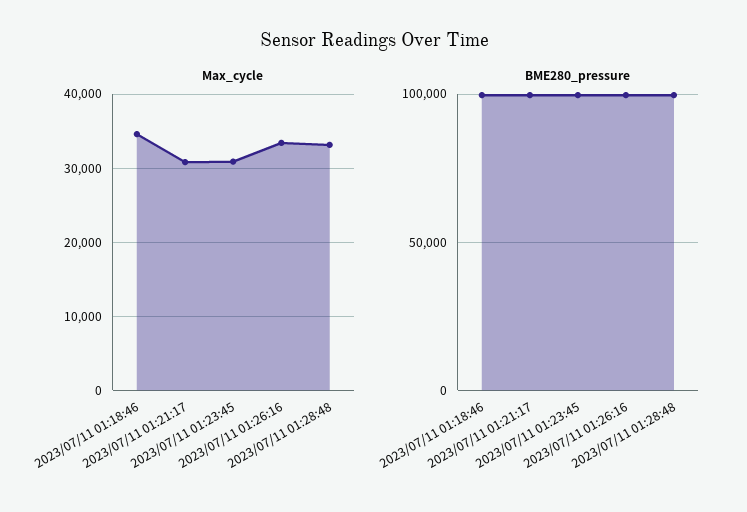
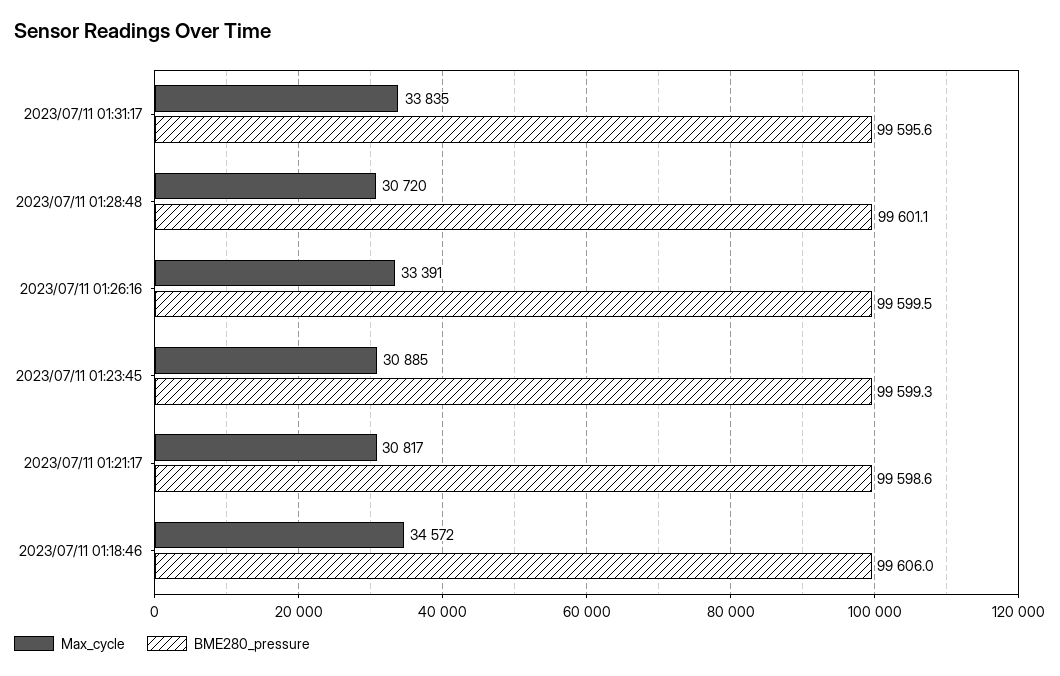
Max_cycle, 2023/07/11 01:28:48: 33000 -> 30720
Max_cycle, 2023/07/11 01:31:17: none -> 33835
BME280_pressure, 2023/07/11 01:31:17: none -> 99595.6

